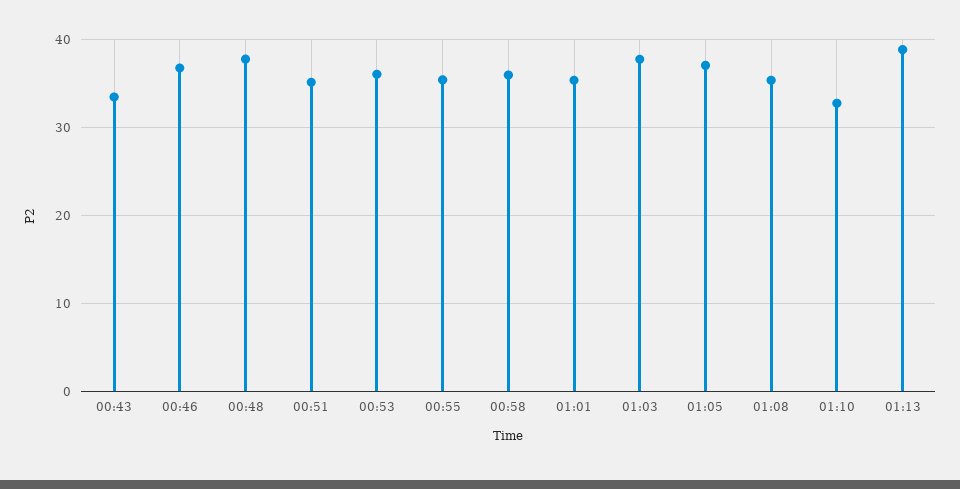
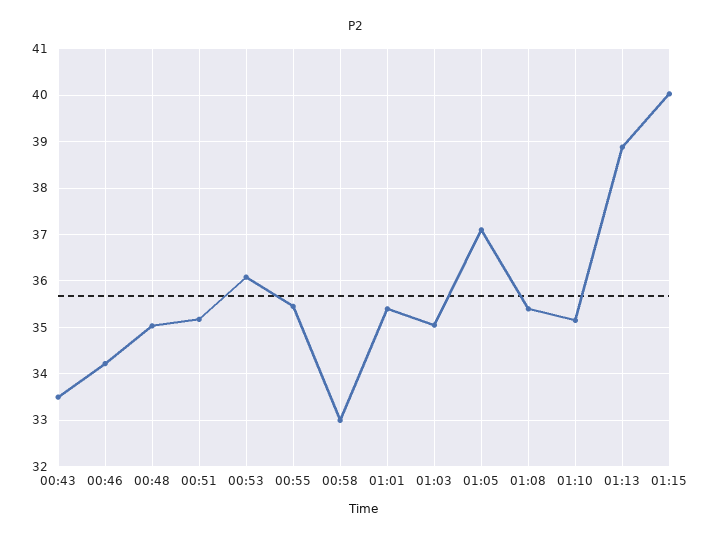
00:46: 37 -> 34.2
00:48: 38 -> 35
00:58: 36 -> 33
01:03: 38 -> 35
01:10: 33 -> 35.2
01:15: none -> 40

